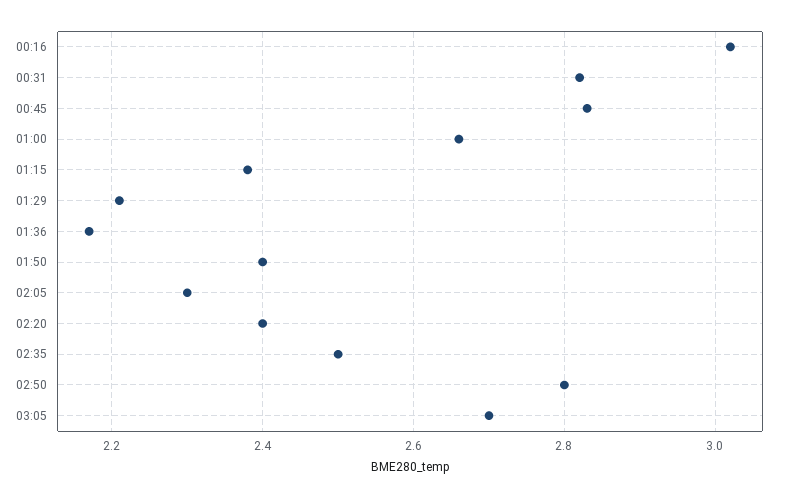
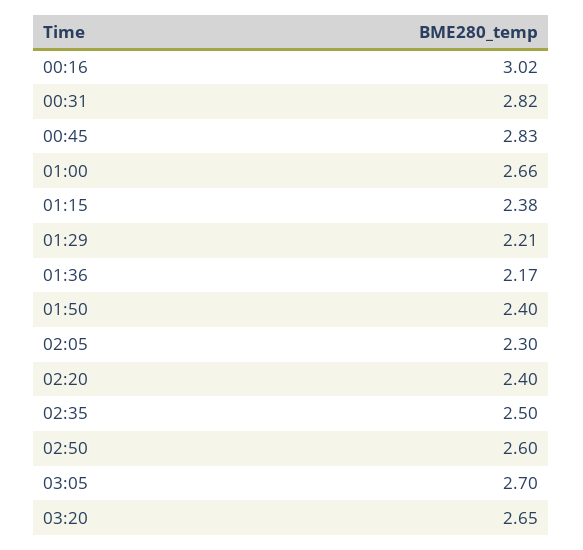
02:50: 2.8 -> 2.6
03:20: none -> 2.65

